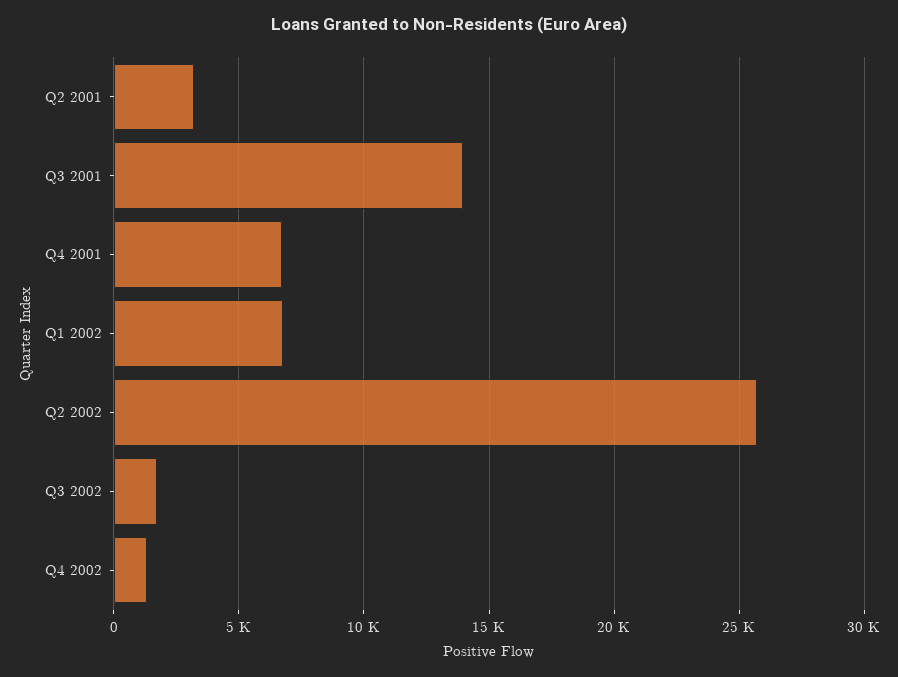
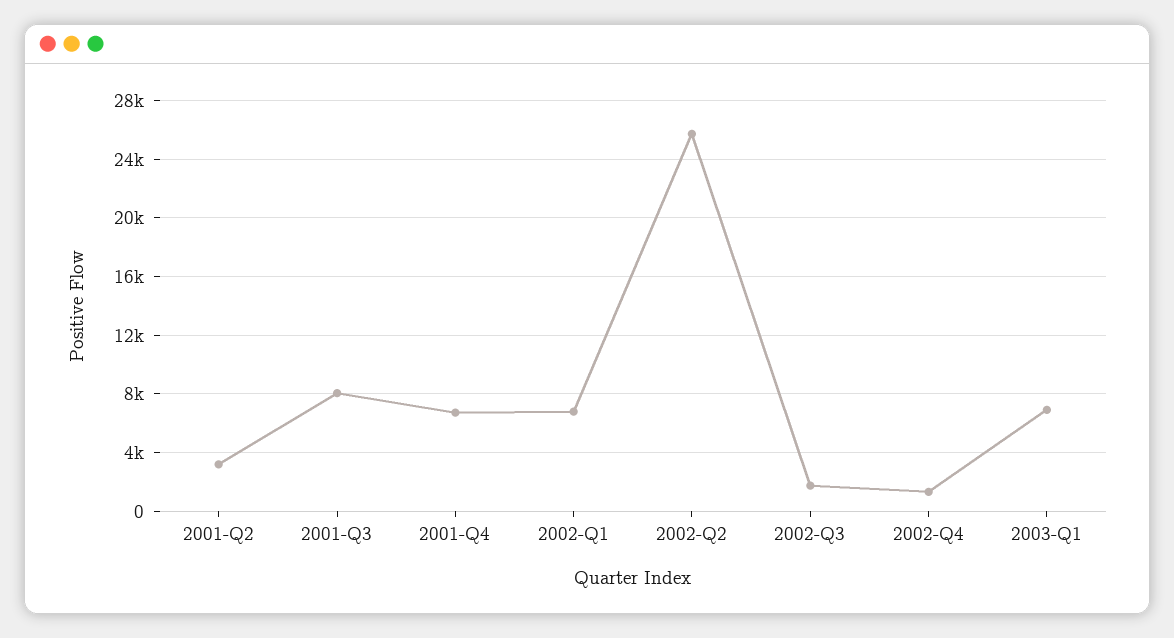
Q3 2001: 14000 -> 8000
2003-Q1: none -> 7000

